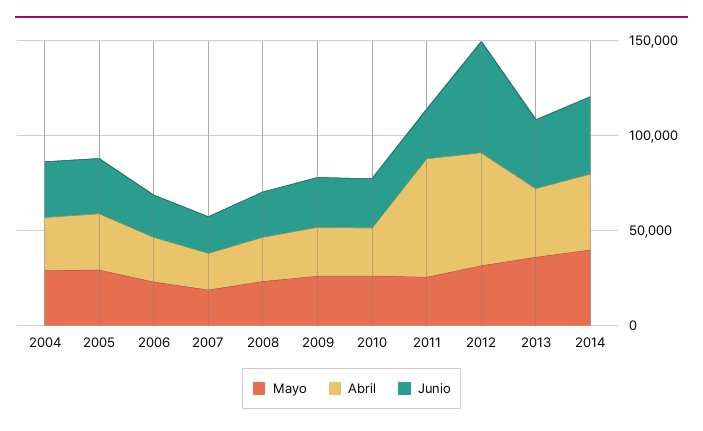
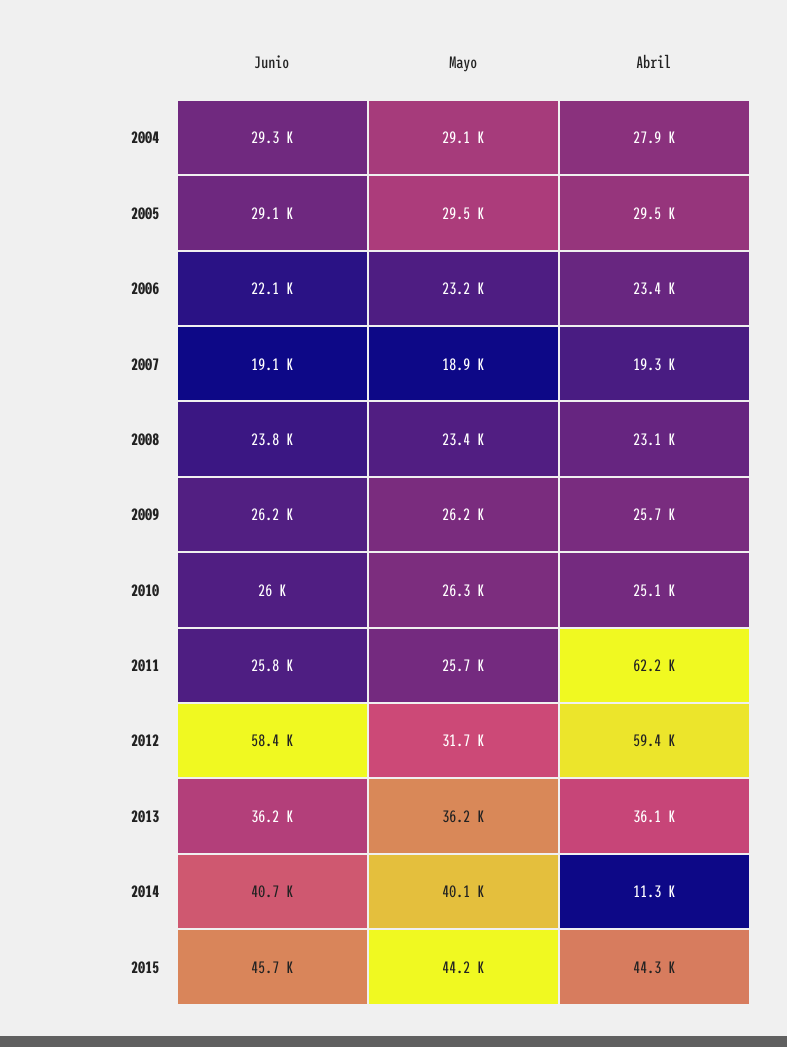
Abril, 2014: 40000 -> 11300
Junio, 2015: none -> 45700
Mayo, 2015: none -> 44200
Abril, 2015: none -> 44300

